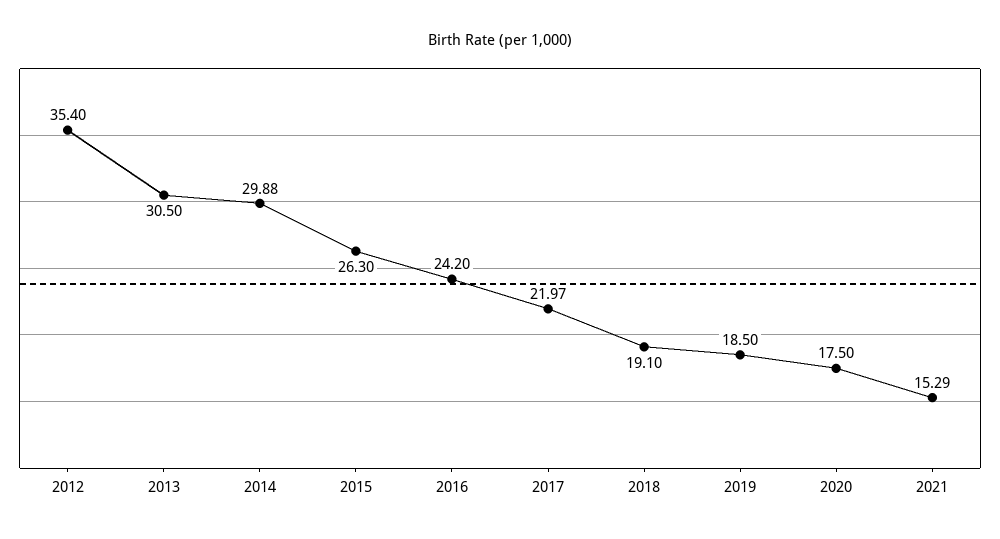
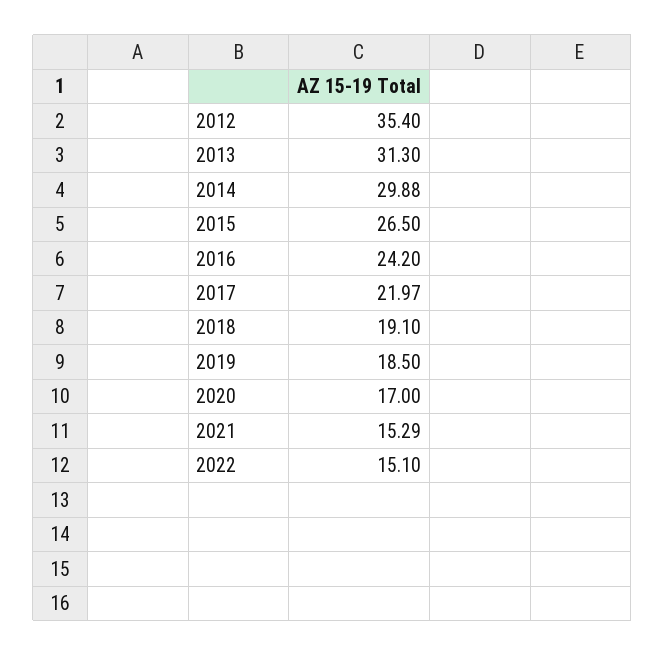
2013: 30.5 -> 31.3
2015: 26.3 -> 26.5
2020: 17.5 -> 17
2022: none -> 15.1

